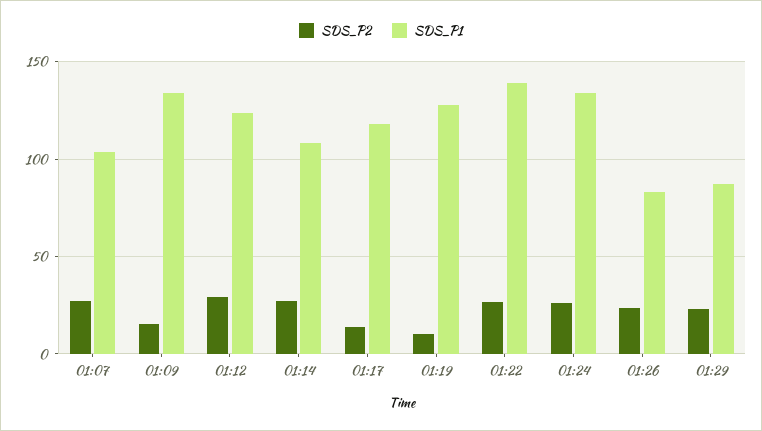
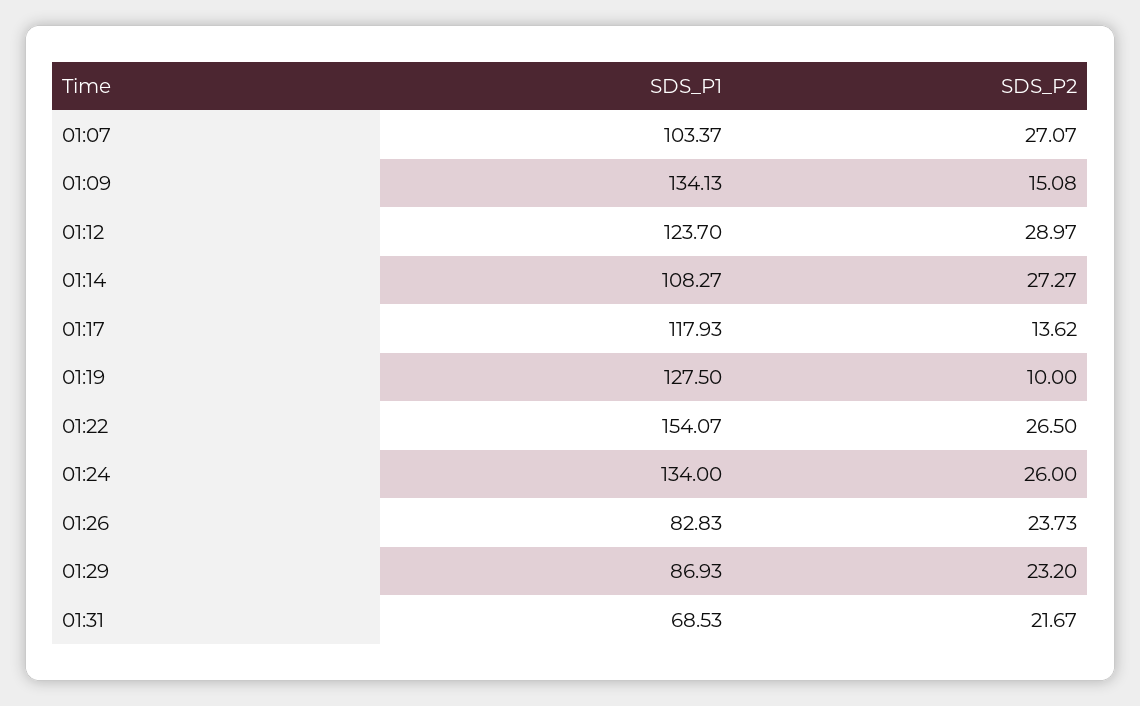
SDS_P1, 01:22: 140 -> 154.07
SDS_P1, 01:31: none -> 68.53
SDS_P2, 01:31: none -> 21.67

